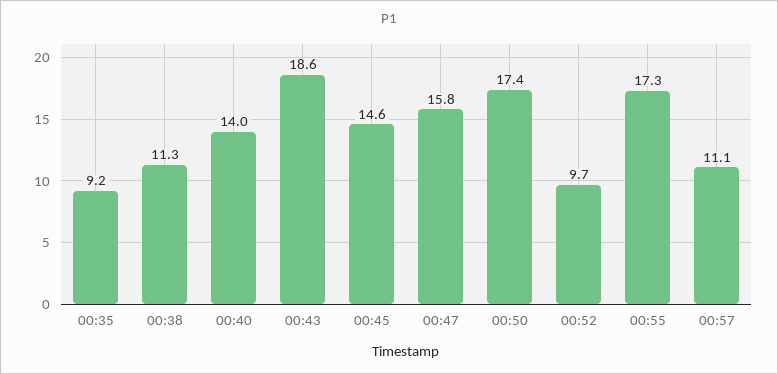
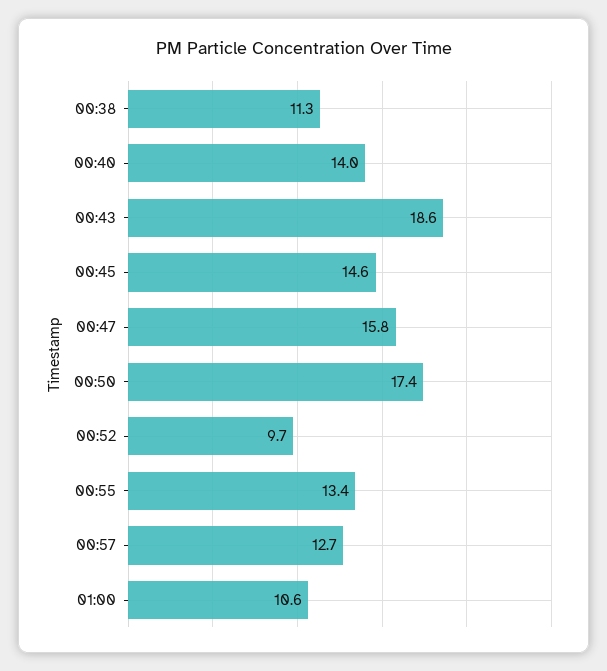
00:35: 9.2 -> none
00:55: 17.3 -> 13.4
00:57: 11.1 -> 12.7
01:00: none -> 10.6

